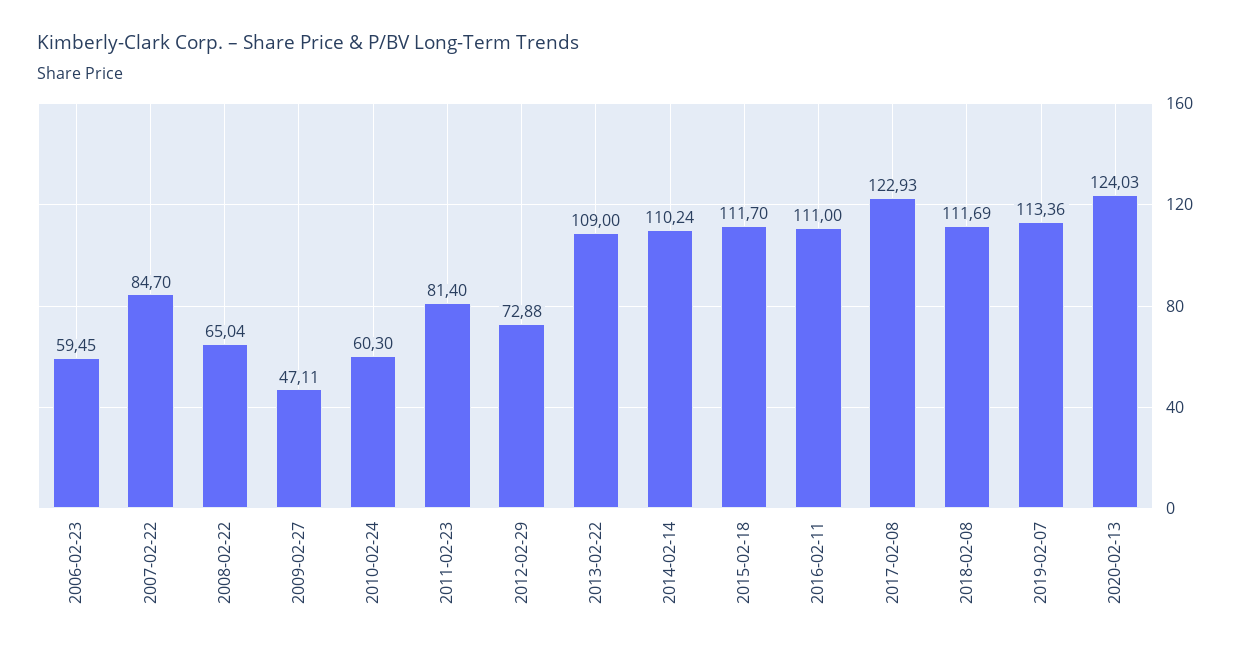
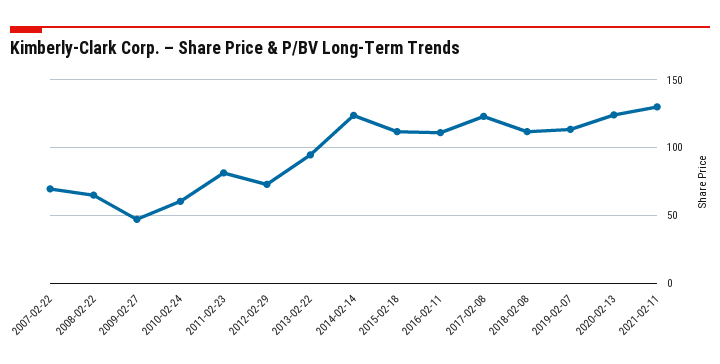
2006-02-23: 59.45 -> none
2007-02-22: 84.7 -> 70
2013-02-22: 109 -> 95
2014-02-14: 110.24 -> 125
2021-02-11: none -> 130

